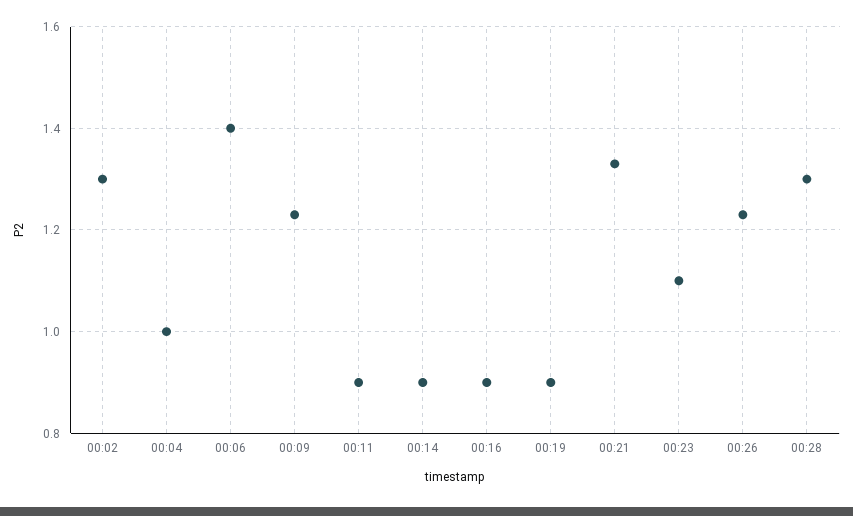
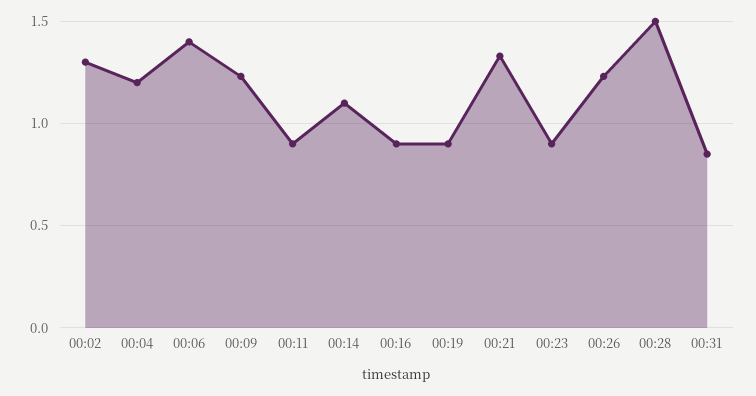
00:04: 1 -> 1.2
00:14: 0.9 -> 1.1
00:23: 1.1 -> 0.9
00:28: 1.3 -> 1.5
00:31: none -> 0.85

